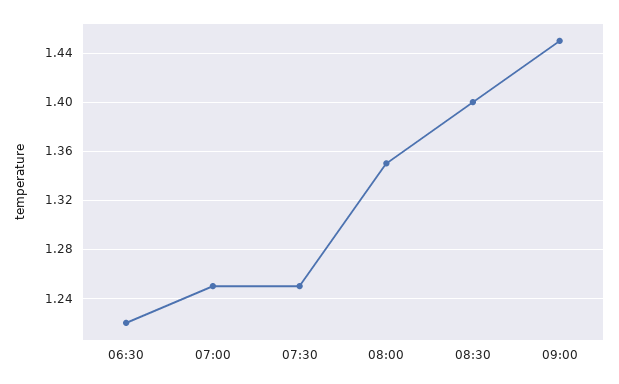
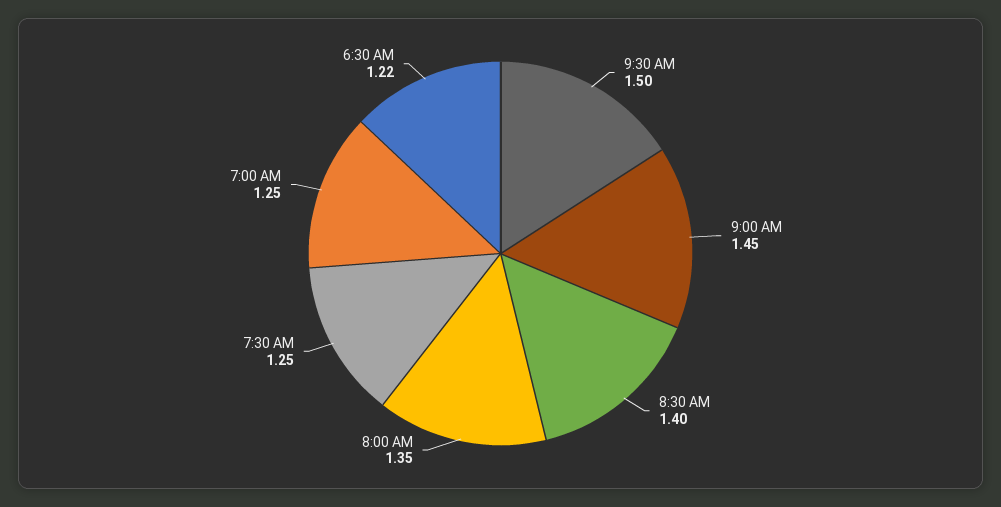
9:30 AM: none -> 1.5

